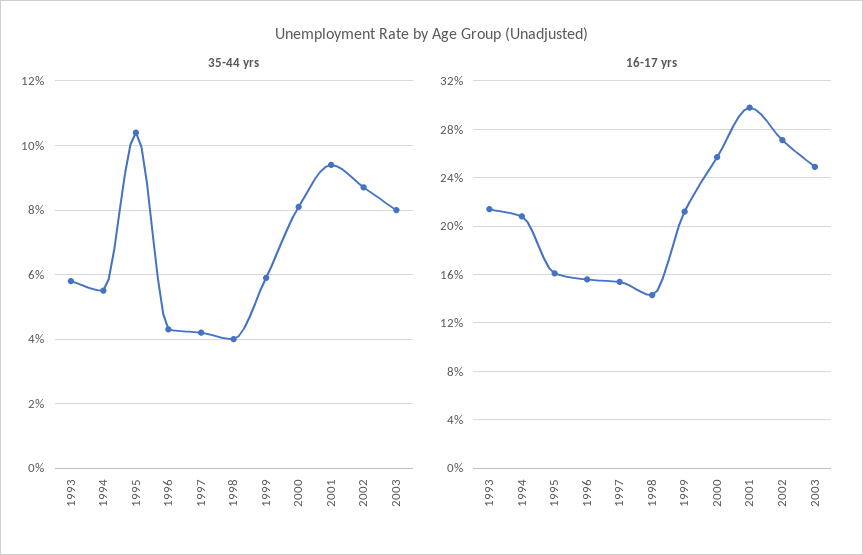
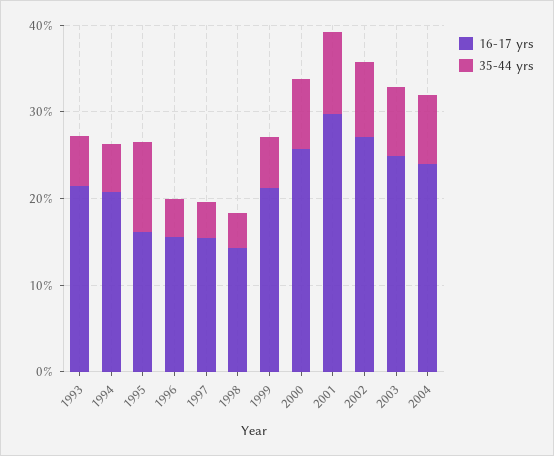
16-17 yrs, 2004: none -> 24
35-44 yrs, 2004: none -> 8

